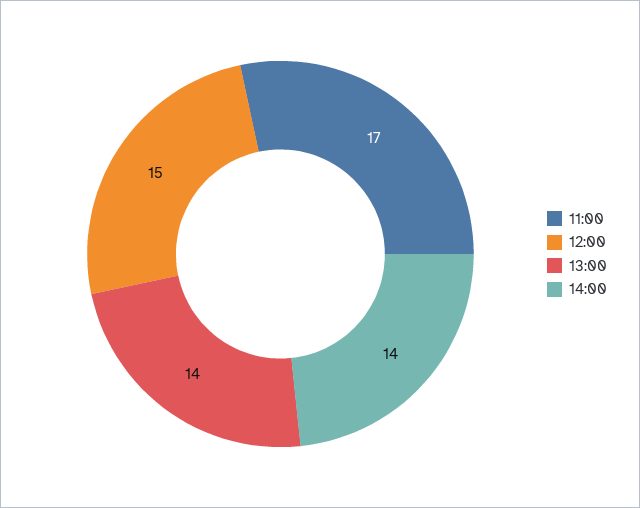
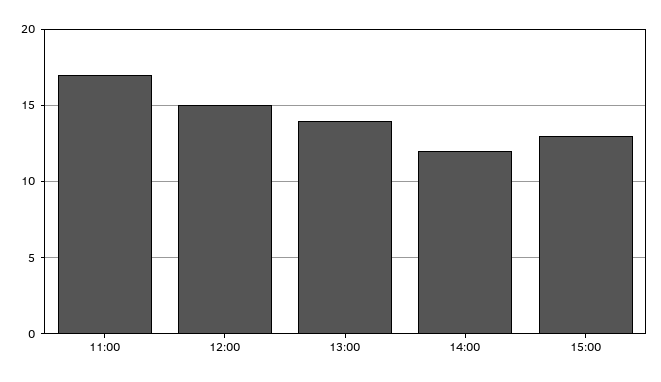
14:00: 14 -> 12
15:00: none -> 13

